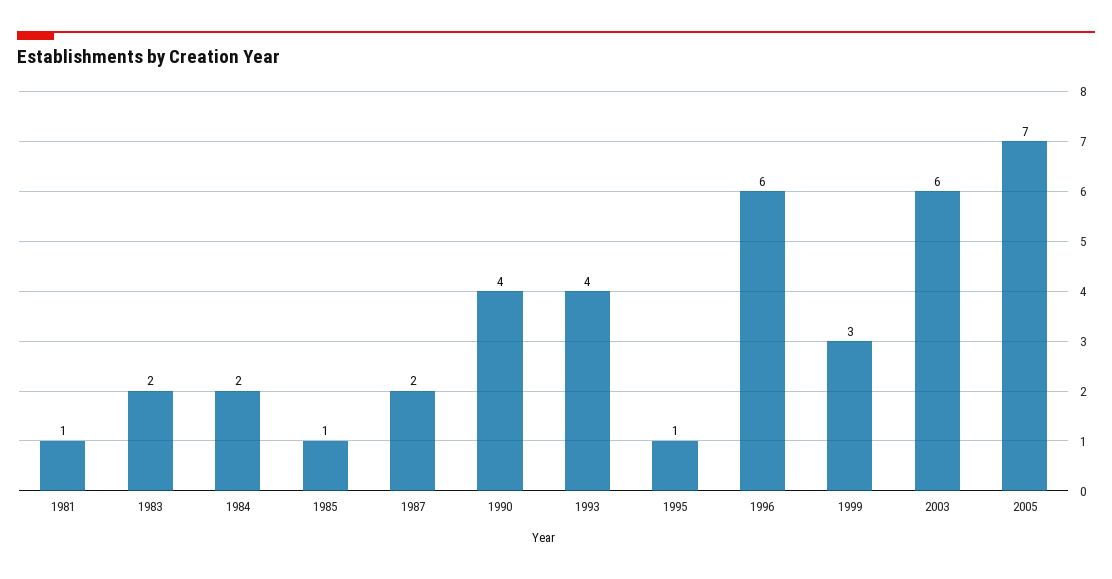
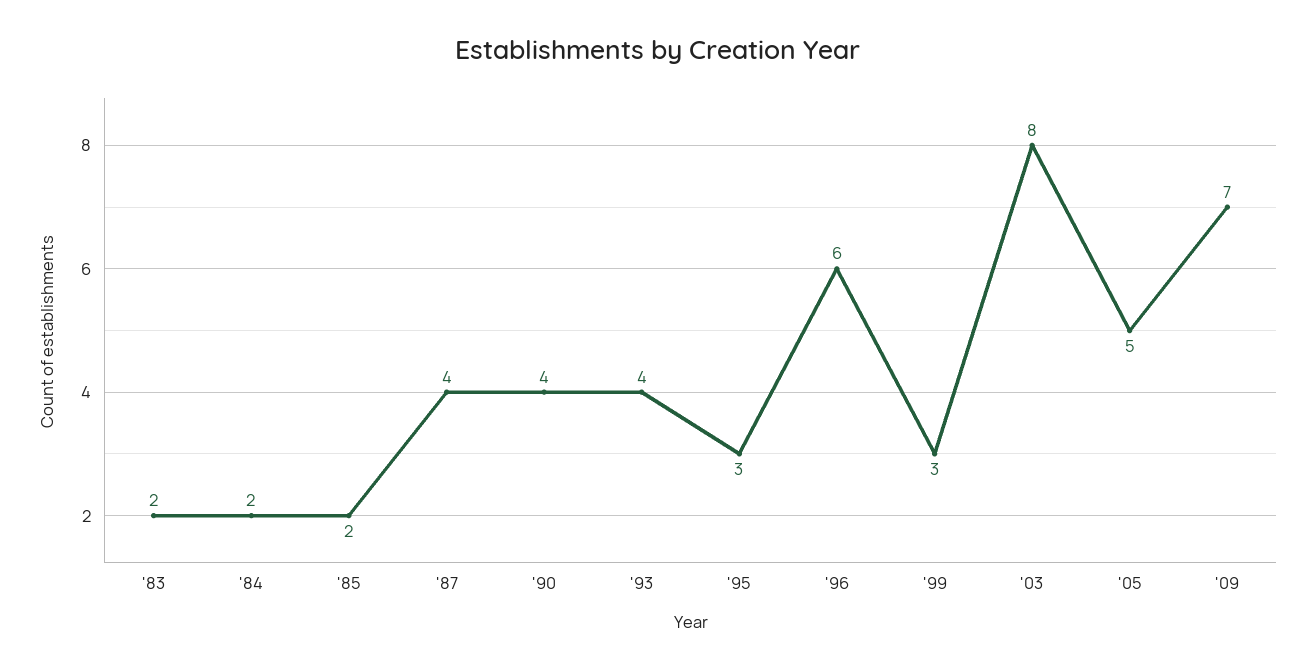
1981: 1 -> none
1985: 1 -> 2
1987: 2 -> 4
1995: 1 -> 3
2003: 6 -> 8
2005: 7 -> 5
'09: none -> 7

